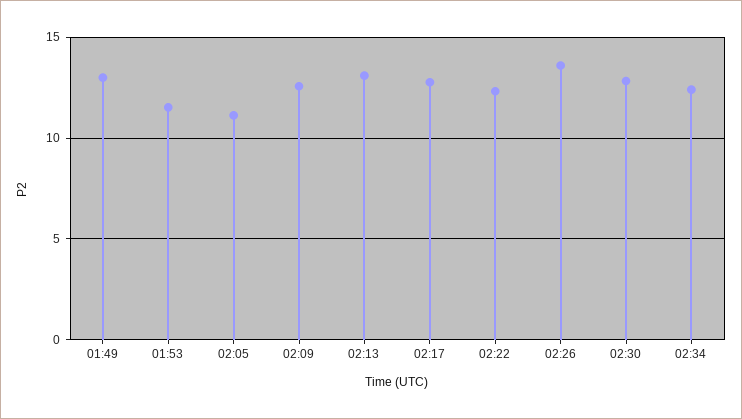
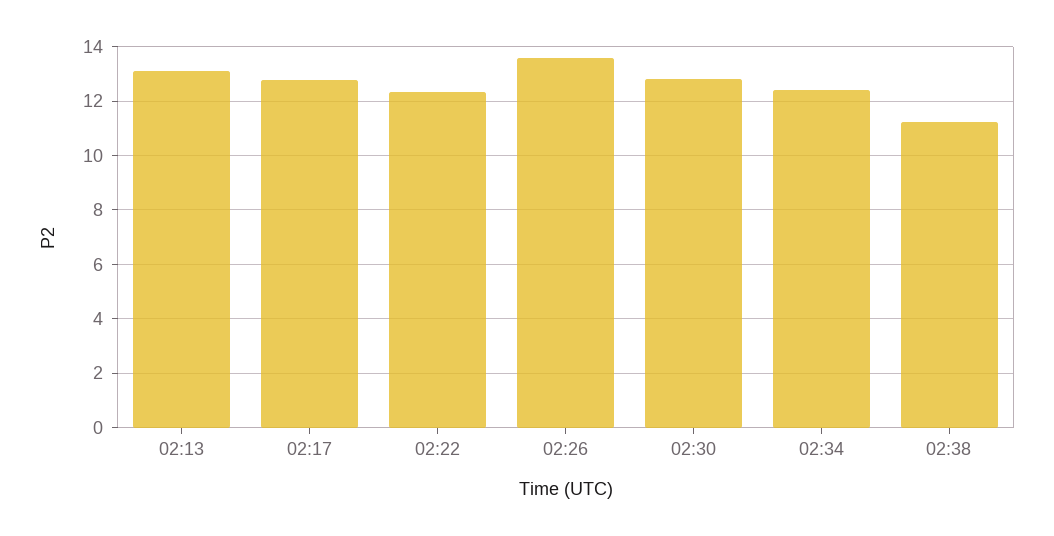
01:49: 13 -> none
01:53: 11.5 -> none
02:05: 11 -> none
02:09: 12.5 -> none
02:38: none -> 11.25

